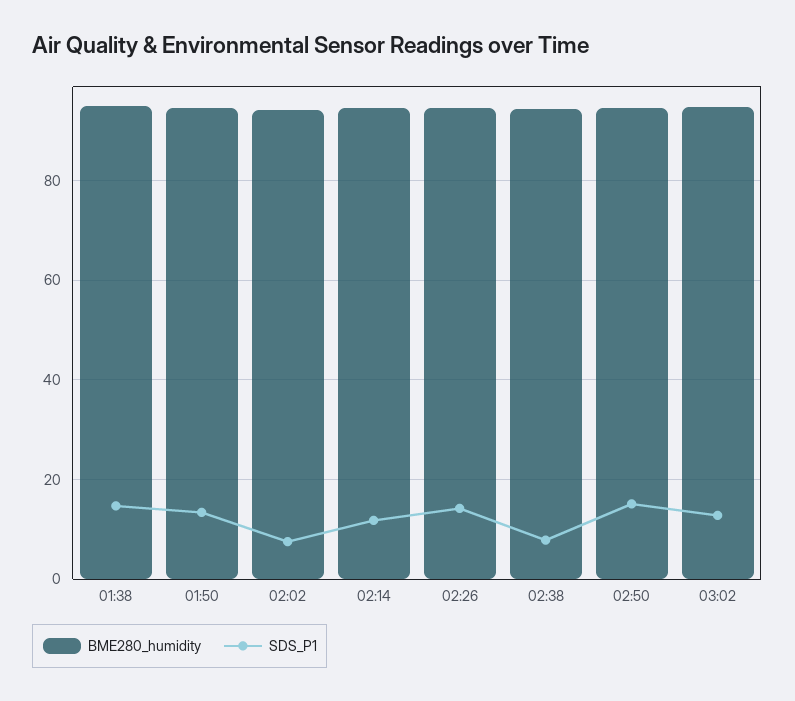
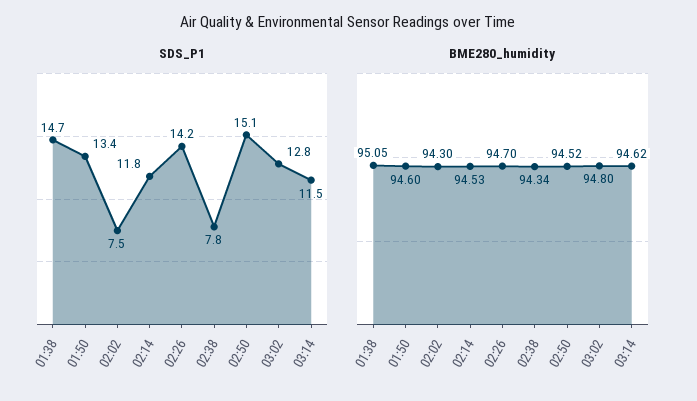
SDS_P1, 03:14: none -> 11.5
BME280_humidity, 03:14: none -> 94.62

